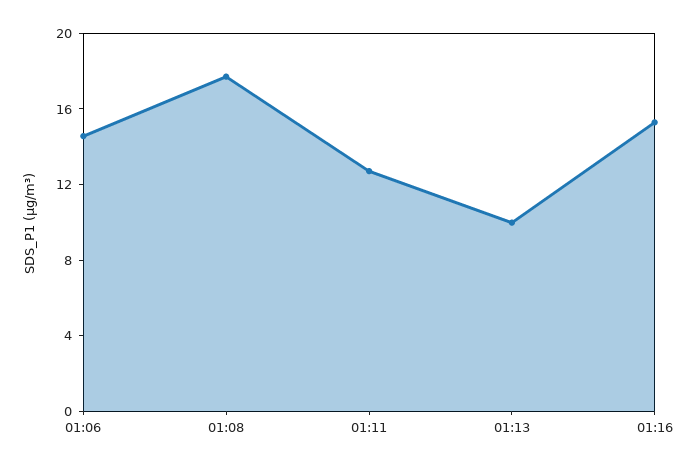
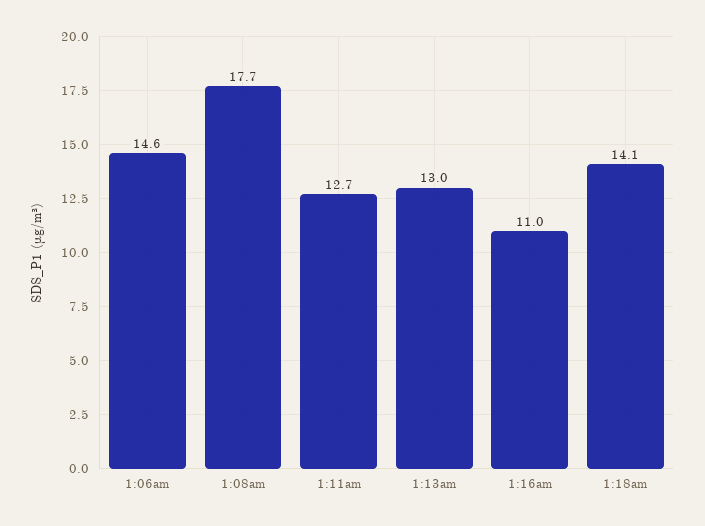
01:13: 10 -> 13
01:16: 15 -> 11
1:18am: none -> 14.1

